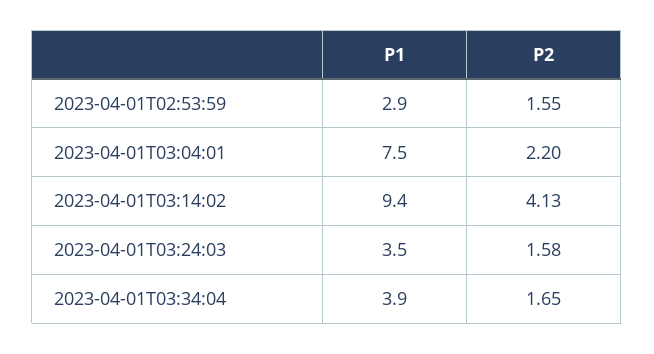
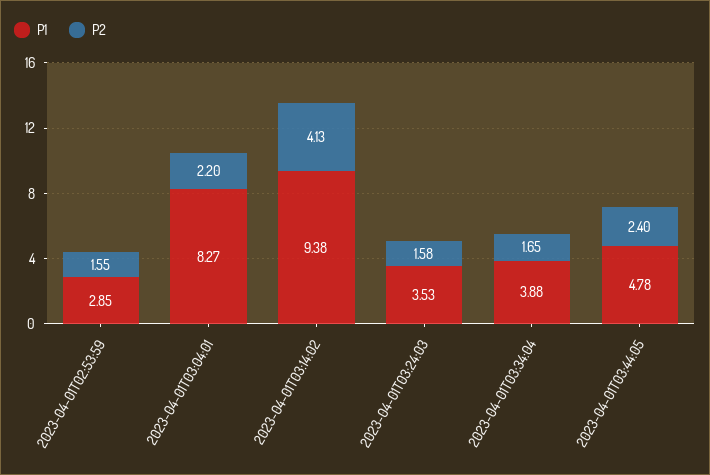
P1, 2023-04-01T03:04:01: 7.5 -> 8.27
P1, 2023-04-01T03:44:05: none -> 4.78
P2, 2023-04-01T03:44:05: none -> 2.4

